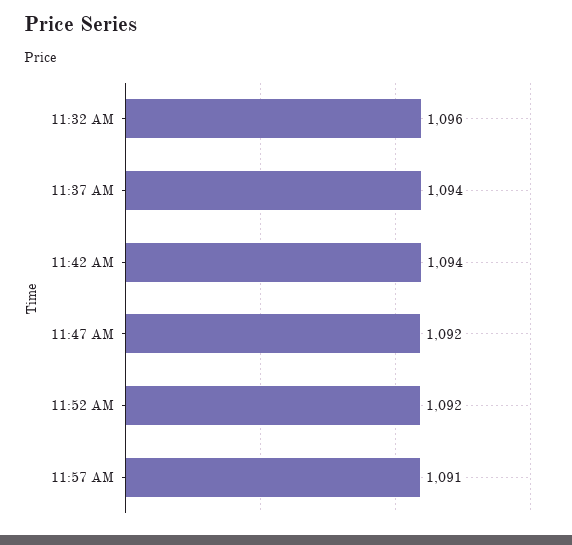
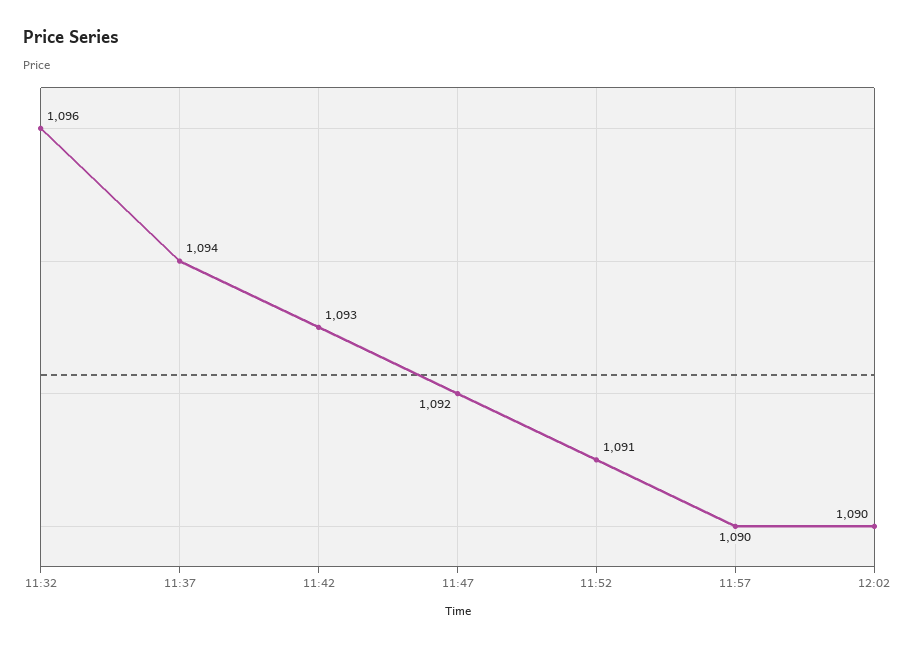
11:42 AM: 1094 -> 1093
11:52 AM: 1092 -> 1091
11:57 AM: 1091 -> 1090
12:02: none -> 1090

